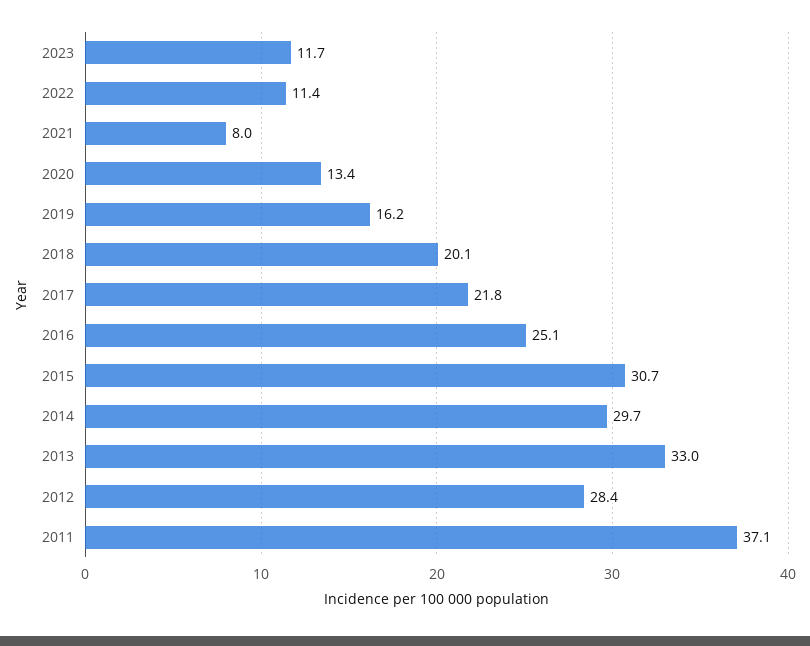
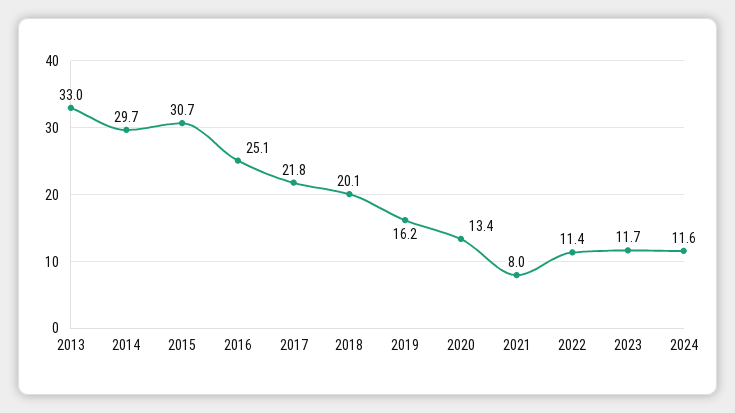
2012: 28.4 -> none
2011: 37.1 -> none
2024: none -> 11.6

